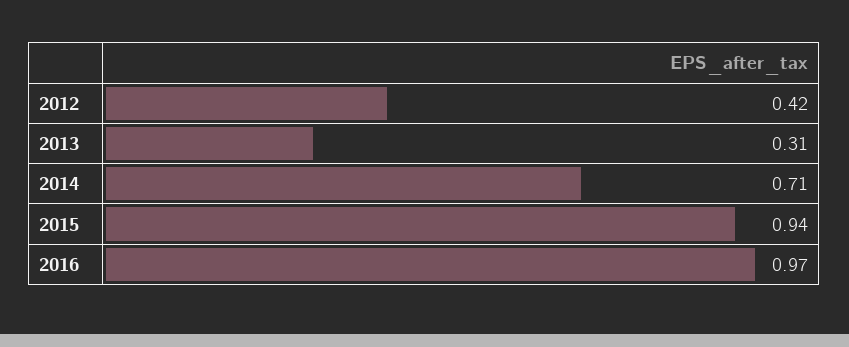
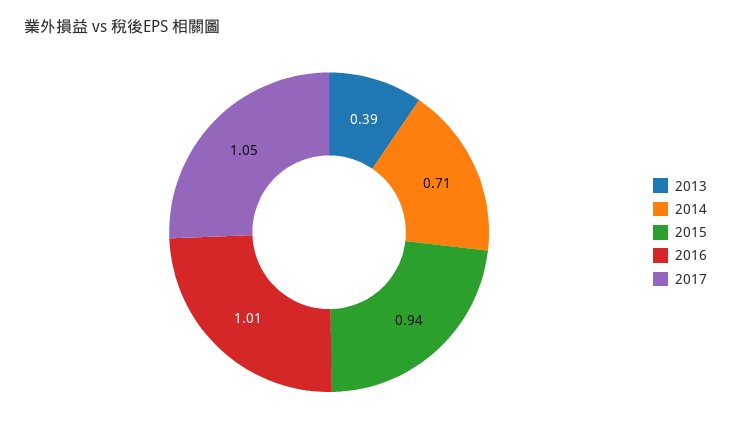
2012: 0.42 -> none
2013: 0.31 -> 0.39
2016: 0.97 -> 1.01
2017: none -> 1.05

